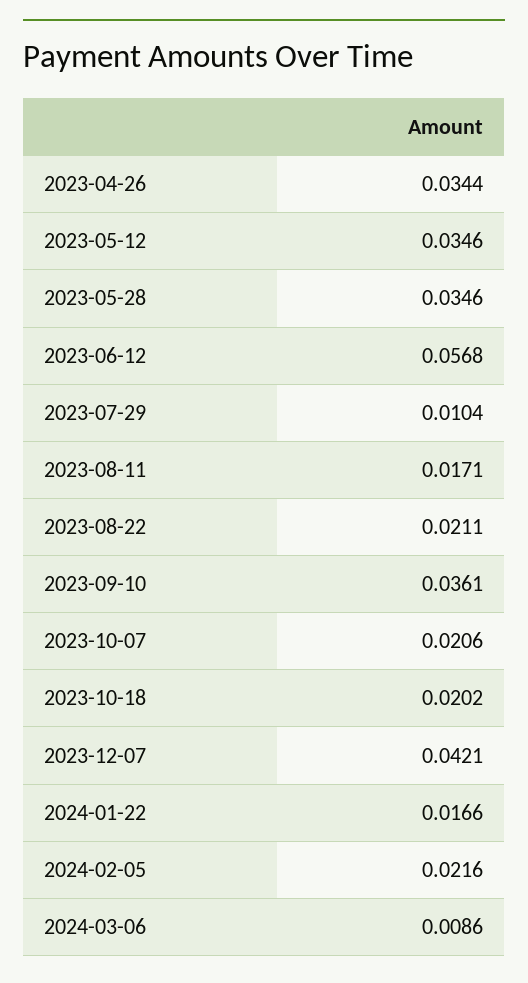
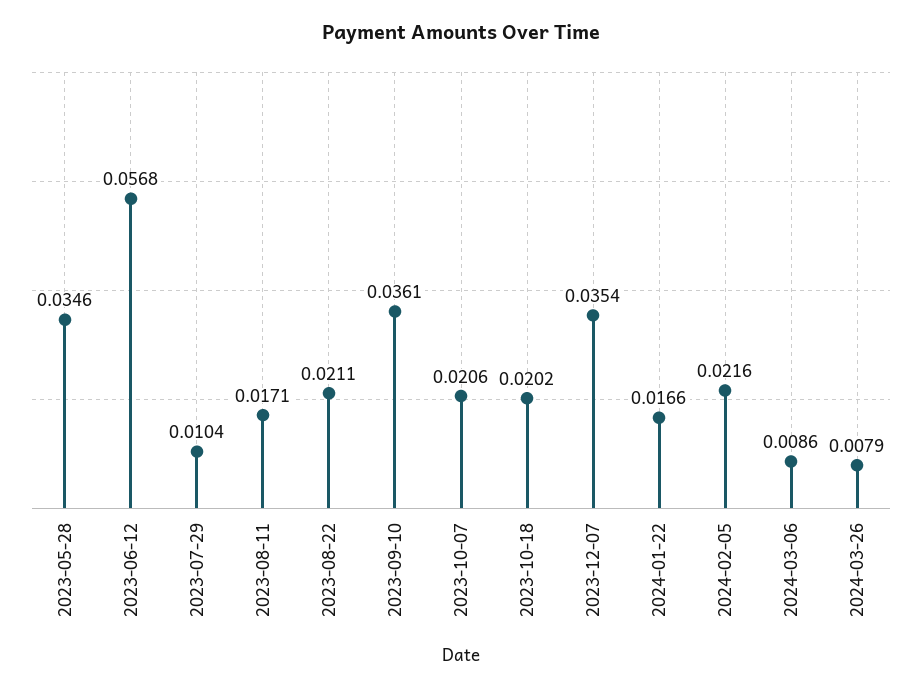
2023-04-26: 0.0344 -> none
2023-05-12: 0.0346 -> none
2023-12-07: 0.0421 -> 0.0354
2024-03-26: none -> 0.0079

